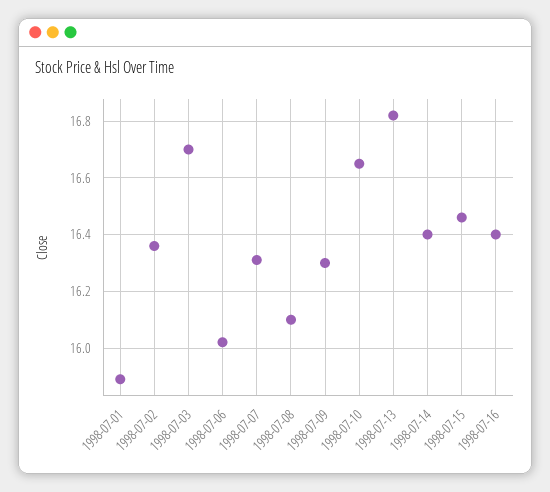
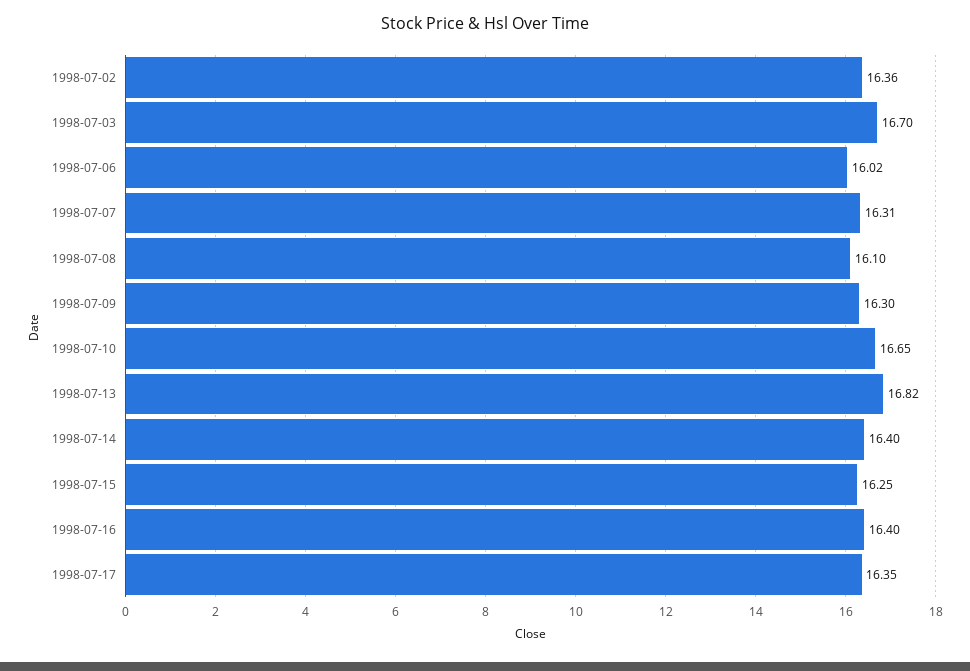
1998-07-01: 15.9 -> none
1998-07-15: 16.45 -> 16.25
1998-07-17: none -> 16.35

